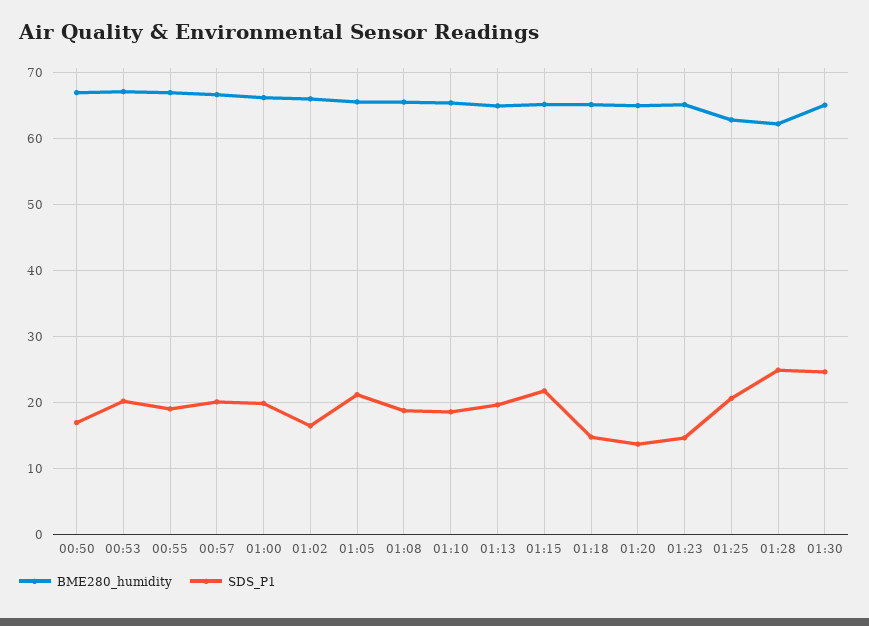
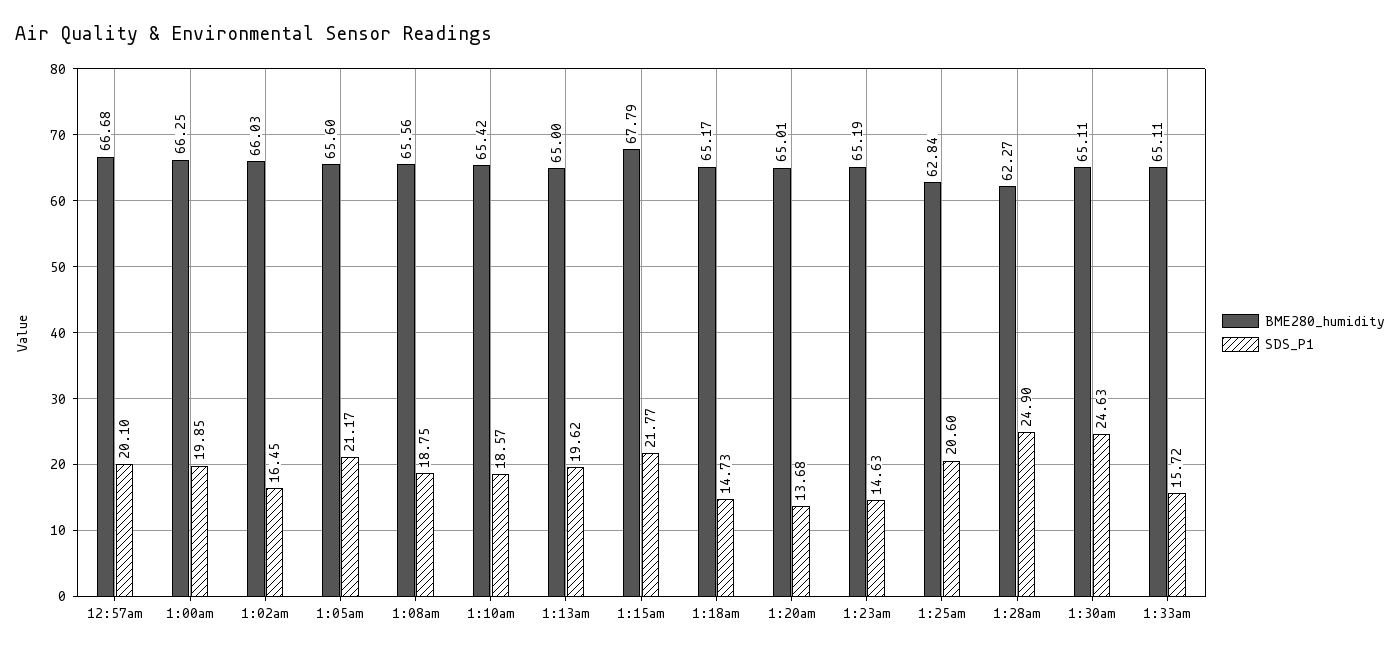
BME280_humidity, 00:50: 67 -> none
SDS_P1, 00:50: 17 -> none
BME280_humidity, 00:53: 67 -> none
SDS_P1, 00:53: 20 -> none
BME280_humidity, 00:55: 67 -> none
SDS_P1, 00:55: 19 -> none
BME280_humidity, 01:15: 65 -> 67.79
BME280_humidity, 1:33am: none -> 65.11
SDS_P1, 1:33am: none -> 15.72

